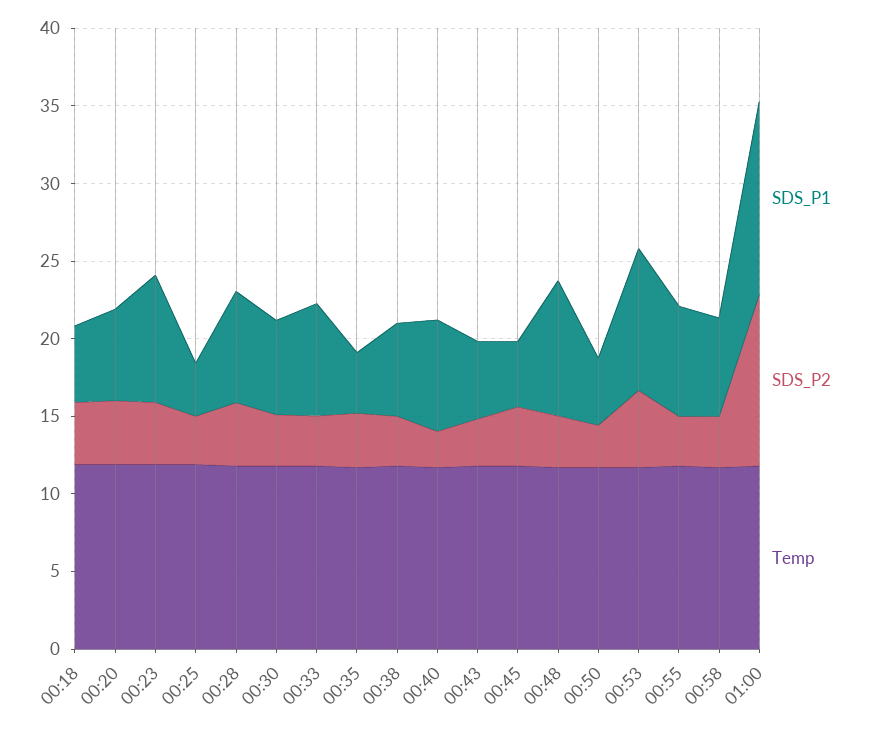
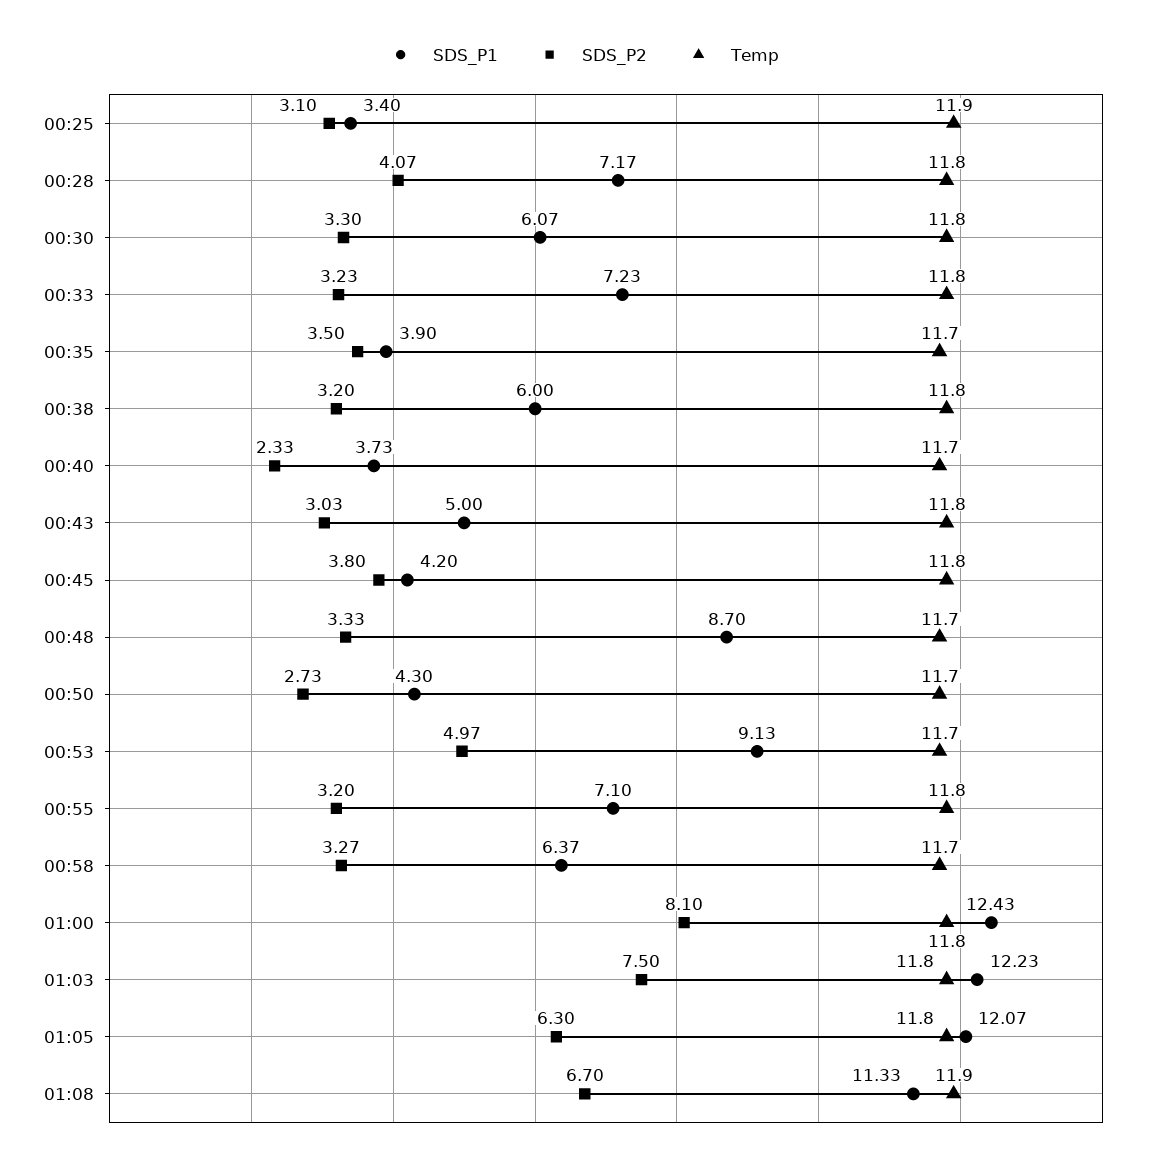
SDS_P1, 00:18: 5 -> none
SDS_P2, 00:18: 4 -> none
Temp, 00:18: 12 -> none
SDS_P1, 00:20: 6 -> none
SDS_P2, 00:20: 4 -> none
Temp, 00:20: 12 -> none
SDS_P1, 00:23: 8 -> none
SDS_P2, 00:23: 4 -> none
Temp, 00:23: 12 -> none
SDS_P1, 00:40: 7 -> 3.73
SDS_P2, 01:00: 11 -> 8.1
SDS_P1, 01:03: none -> 12.23
SDS_P2, 01:03: none -> 7.5
Temp, 01:03: none -> 11.8
SDS_P1, 01:05: none -> 12.07
SDS_P2, 01:05: none -> 6.3
Temp, 01:05: none -> 11.8
SDS_P1, 01:08: none -> 11.33
SDS_P2, 01:08: none -> 6.7
Temp, 01:08: none -> 11.9

